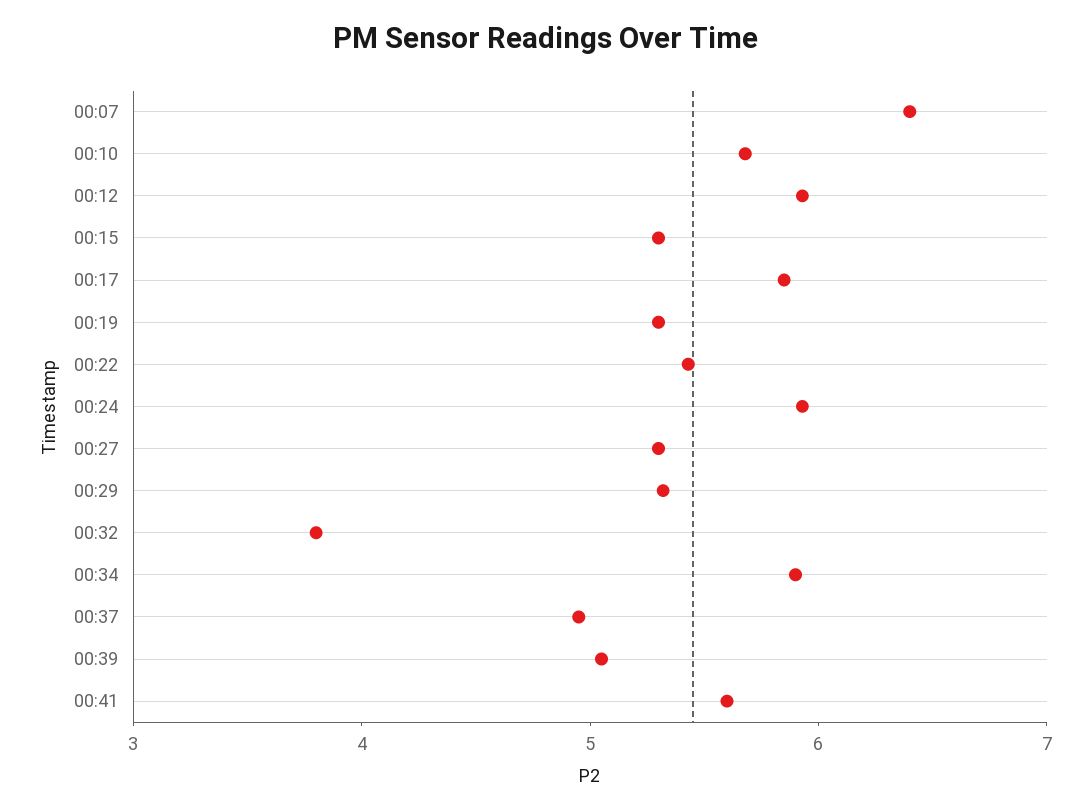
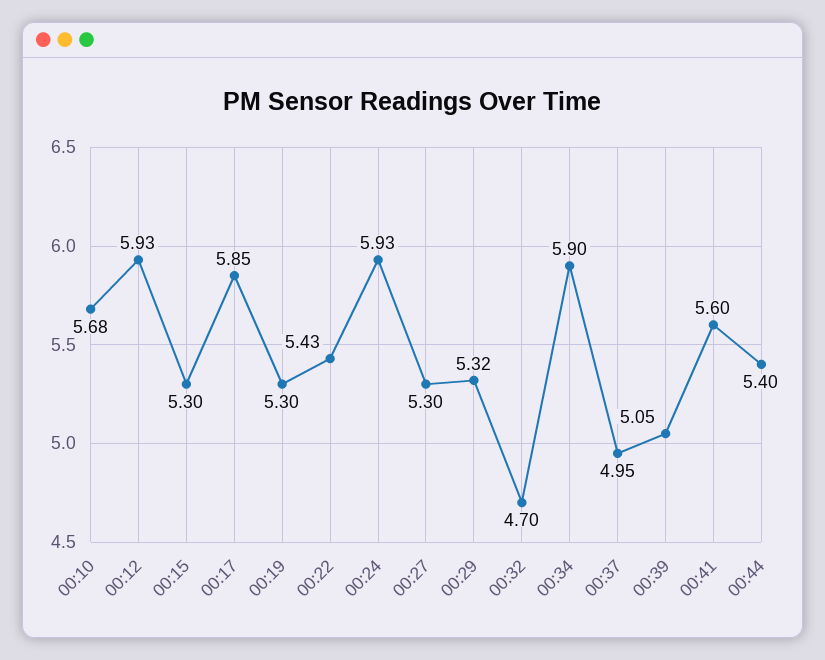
00:07: 6.4 -> none
00:32: 3.8 -> 4.7
00:44: none -> 5.4

